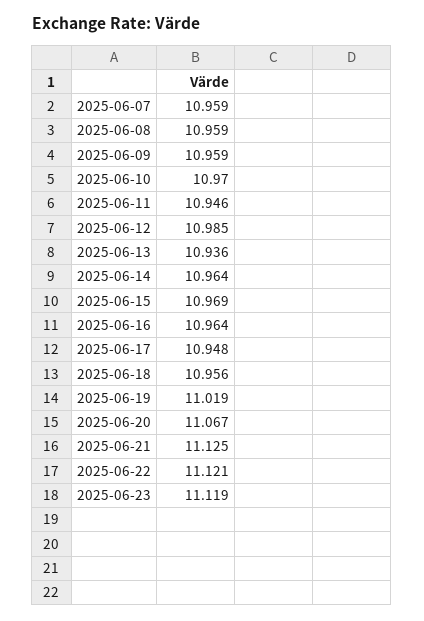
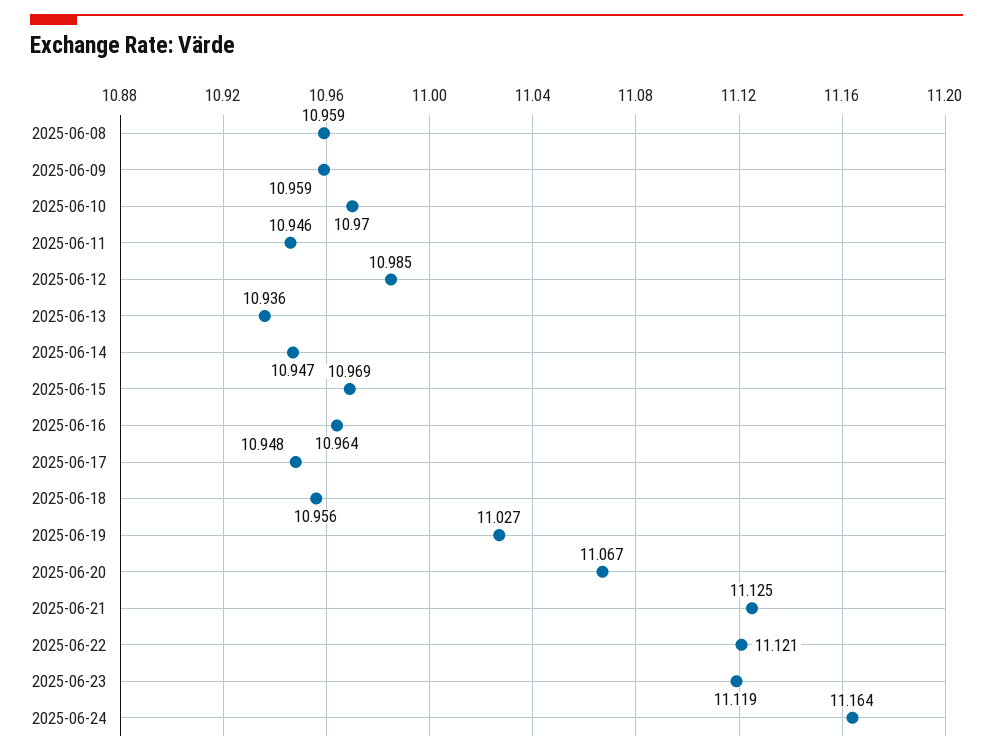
2025-06-07: 10.959 -> none
2025-06-14: 10.964 -> 10.947
2025-06-19: 11.019 -> 11.027
2025-06-24: none -> 11.164

